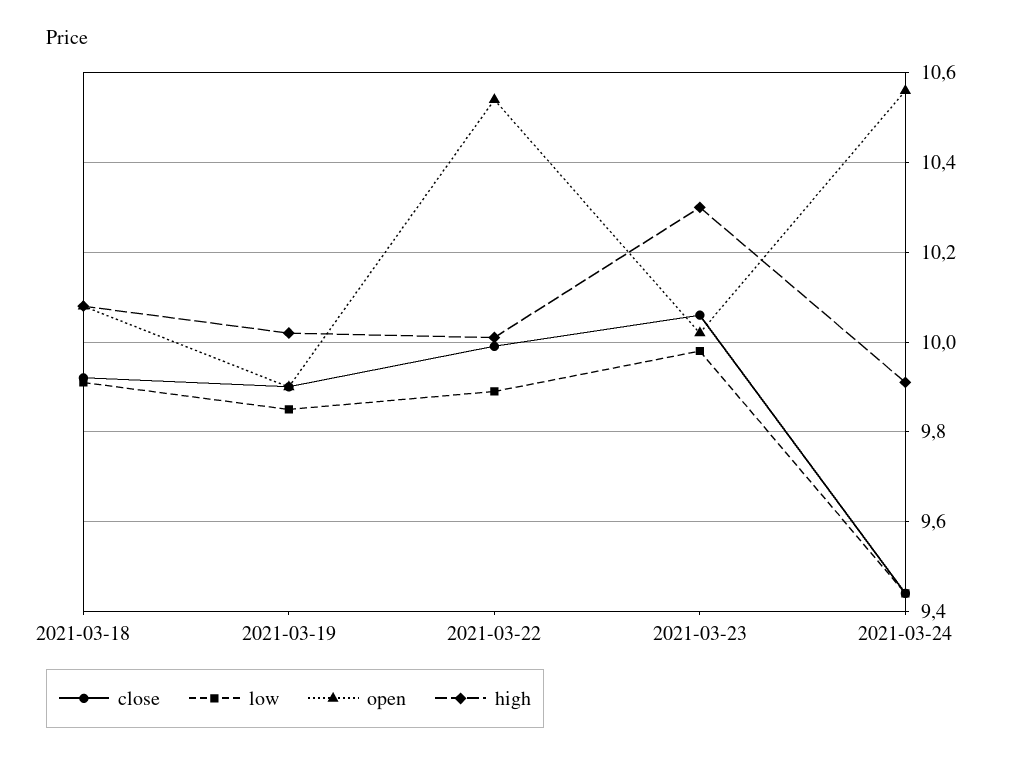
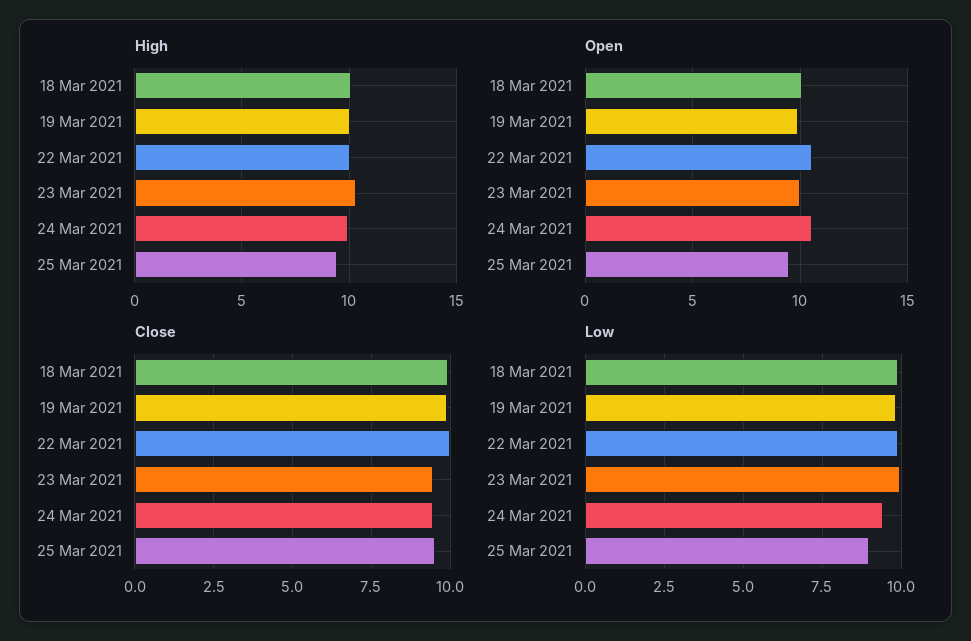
close, 2021-03-23: 10.05 -> 9.5
high, 25 Mar 2021: none -> 9.5
open, 25 Mar 2021: none -> 9.5
close, 25 Mar 2021: none -> 9.5
low, 25 Mar 2021: none -> 9

